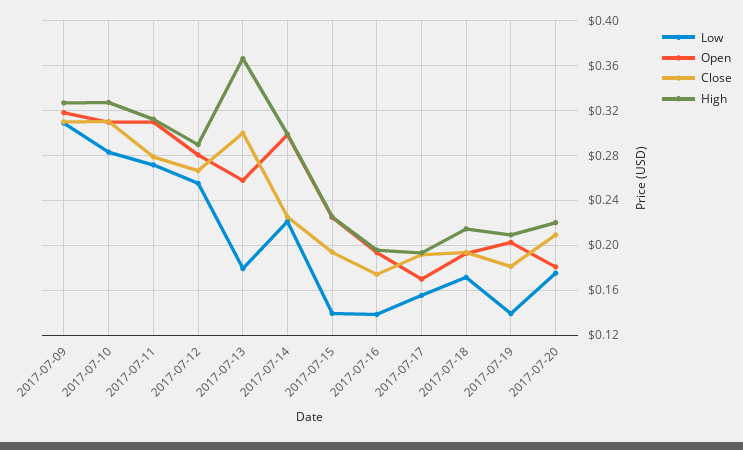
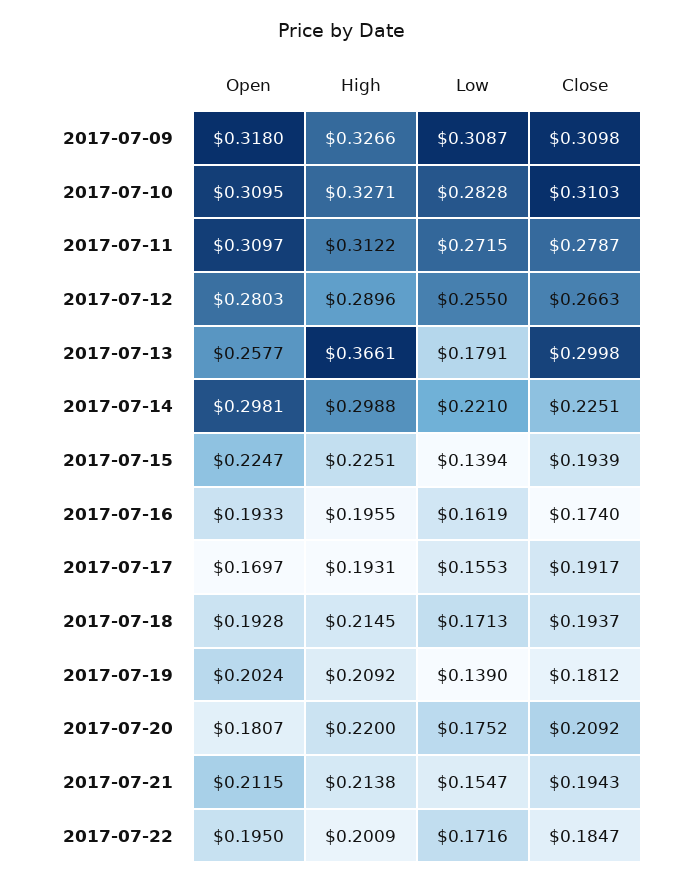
Low, 2017-07-16: 0.14 -> 0.1619
Open, 2017-07-21: none -> 0.2115
High, 2017-07-21: none -> 0.2138
Low, 2017-07-21: none -> 0.1547
Close, 2017-07-21: none -> 0.1943
Open, 2017-07-22: none -> 0.195
High, 2017-07-22: none -> 0.2009
Low, 2017-07-22: none -> 0.1716
Close, 2017-07-22: none -> 0.1847

